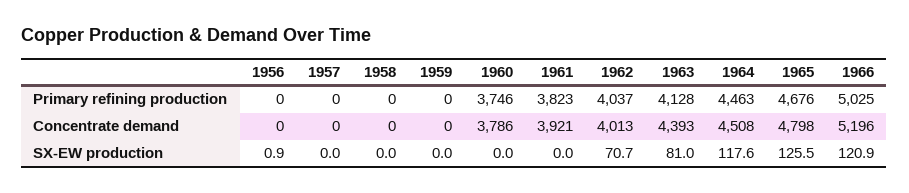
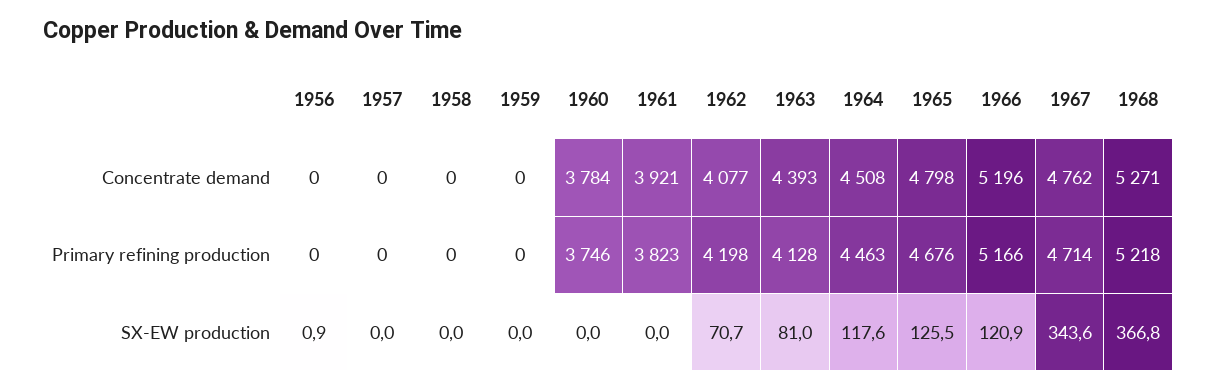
1962, Primary refining production: 4037 -> 4198
1966, Primary refining production: 5025 -> 5166
1960, Concentrate demand: 3786 -> 3784
1962, Concentrate demand: 4013 -> 4077
1967, Concentrate demand: none -> 4762
1968, Concentrate demand: none -> 5271
1967, Primary refining production: none -> 4714
1968, Primary refining production: none -> 5218
1967, SX-EW production: none -> 343.6
1968, SX-EW production: none -> 366.8

